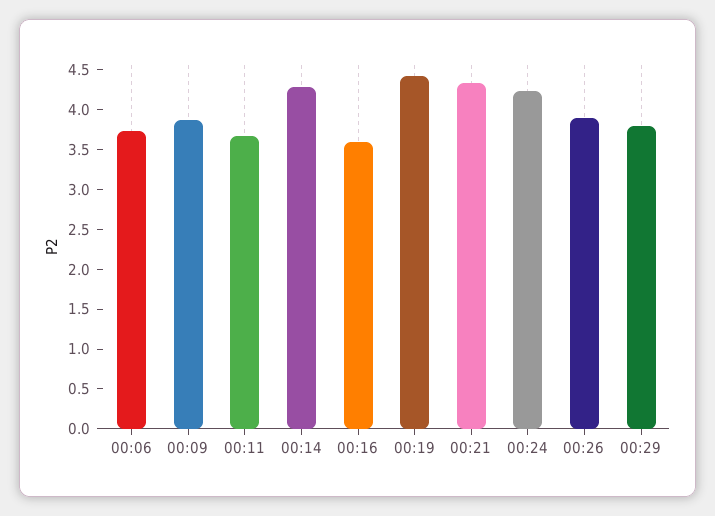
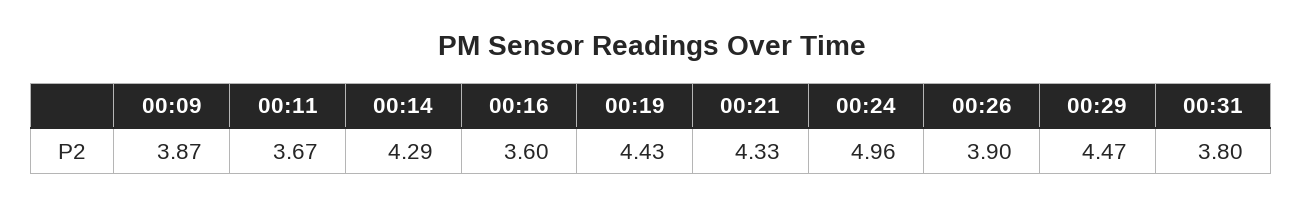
00:06: 3.75 -> none
00:24: 4.25 -> 4.96
00:29: 3.75 -> 4.47
00:31: none -> 3.8

